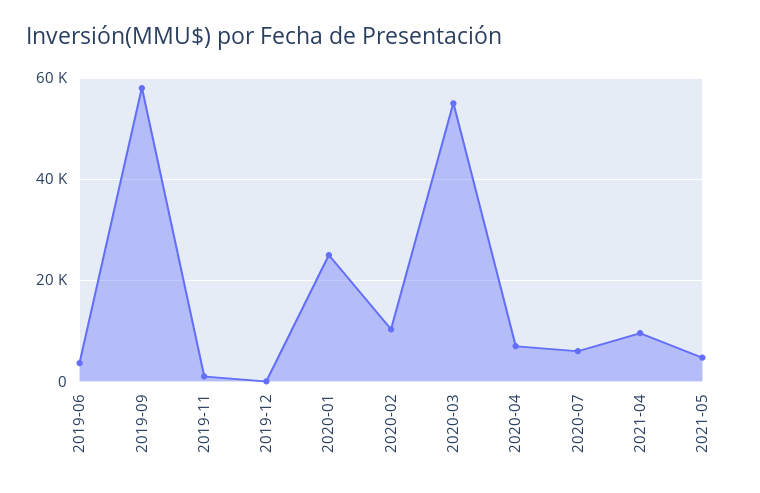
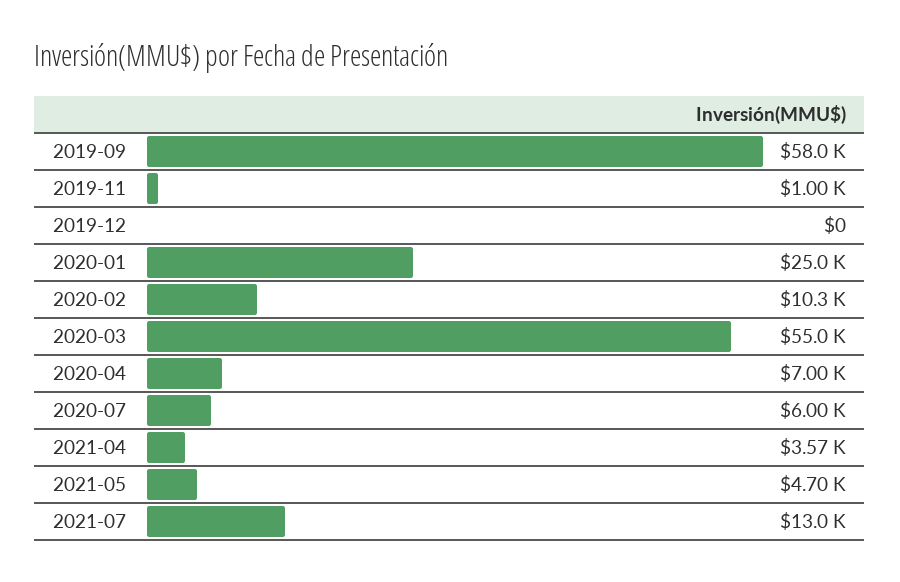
2019-06: 4000 -> none
2021-04: 10000 -> 3570
2021-07: none -> 13000

